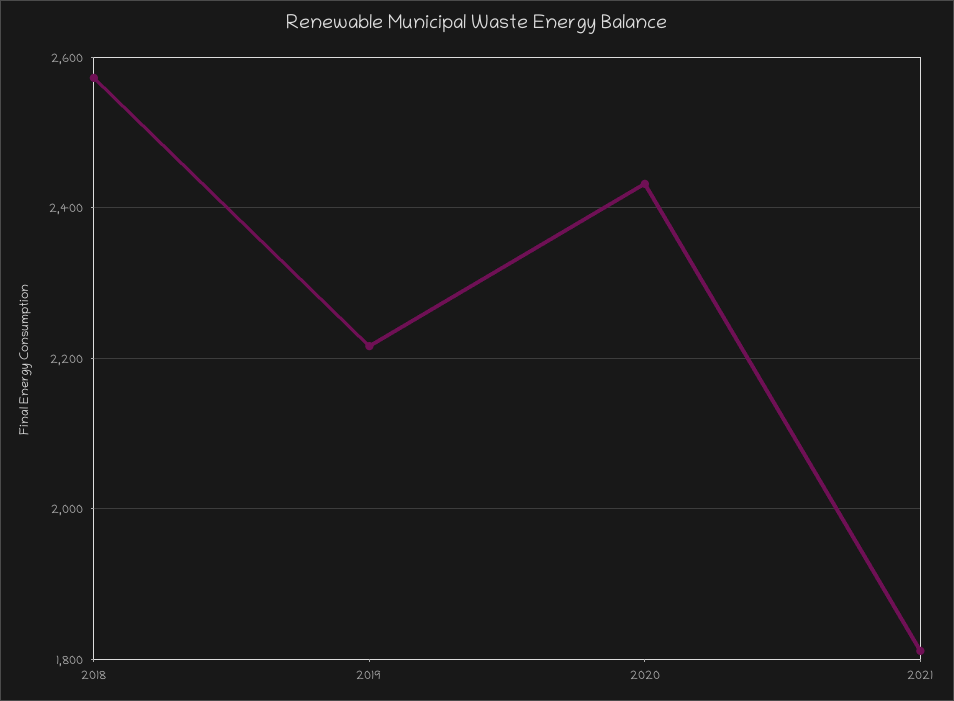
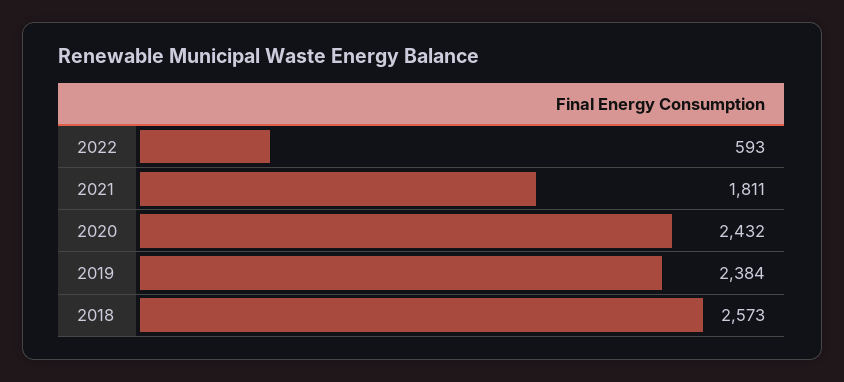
2019: 2220 -> 2384
2022: none -> 593

